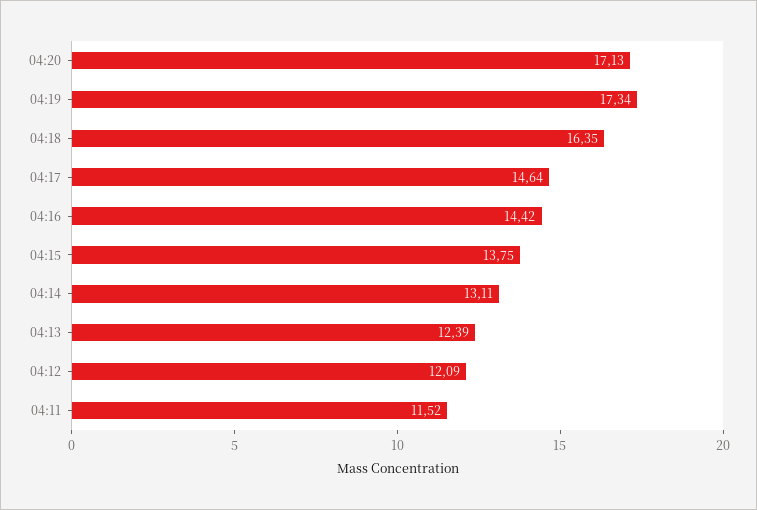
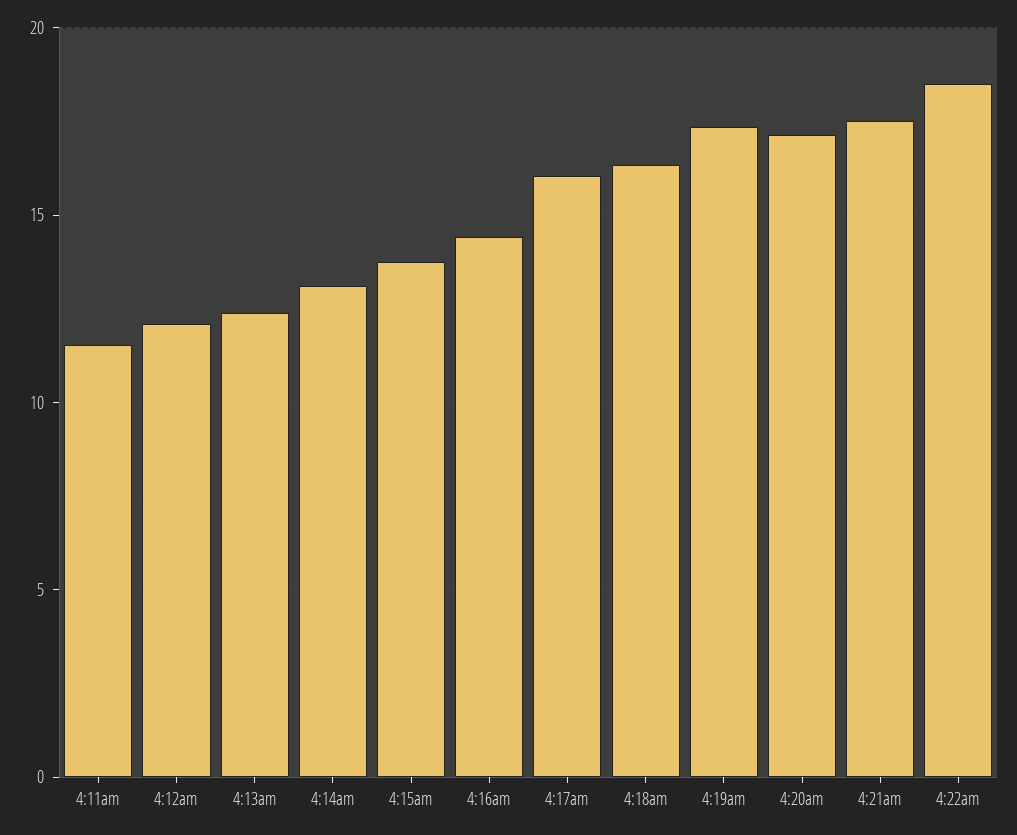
04:17: 14.64 -> 16
4:21am: none -> 17.5
4:22am: none -> 18.5

